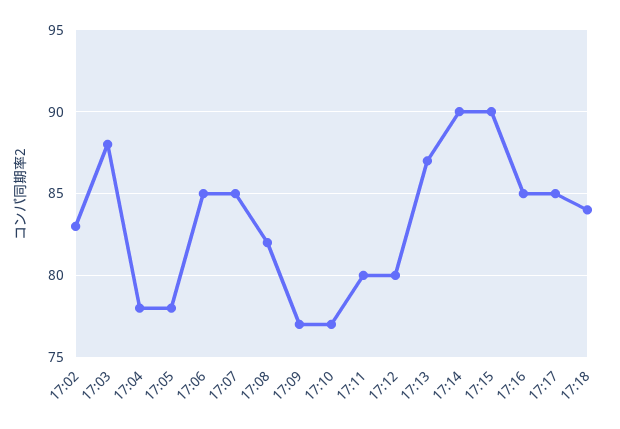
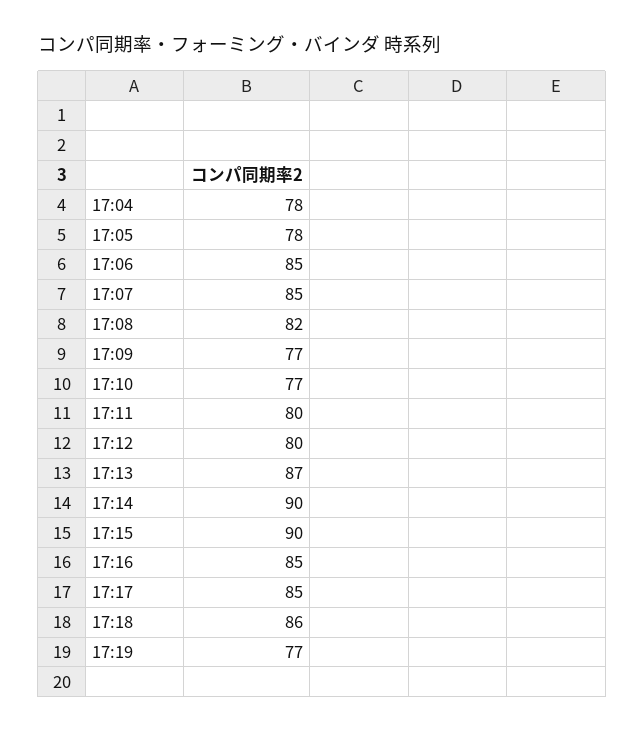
17:02: 83 -> none
17:03: 88 -> none
17:18: 84 -> 86
17:19: none -> 77

